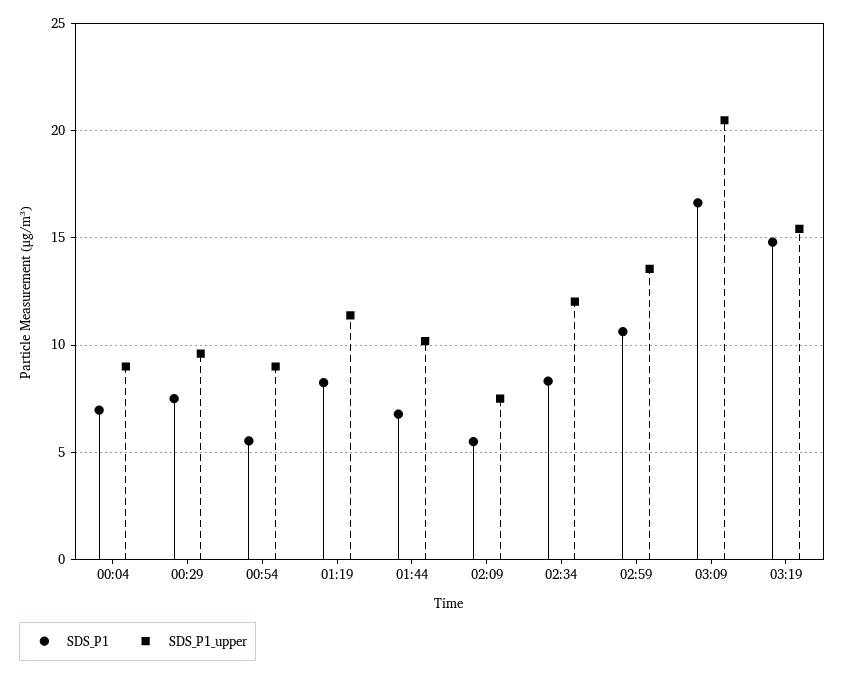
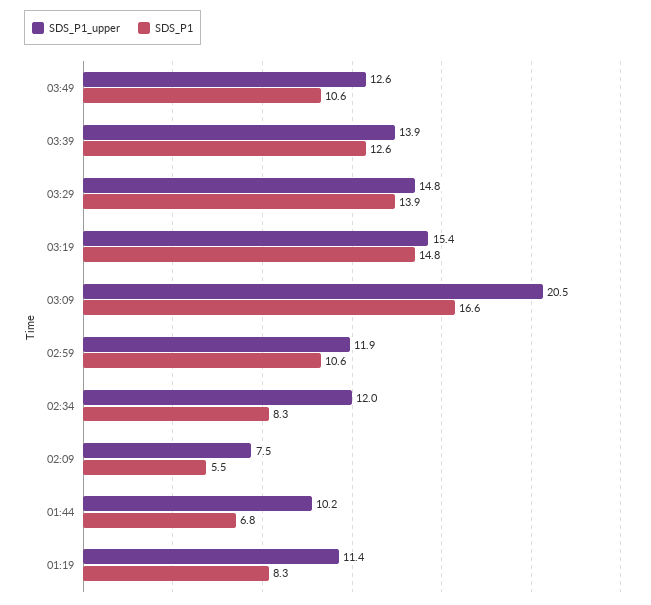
SDS_P1, 00:04: 7 -> none
SDS_P1_upper, 00:04: 9 -> none
SDS_P1, 00:29: 7.5 -> none
SDS_P1_upper, 00:29: 9.5 -> none
SDS_P1, 00:54: 5.5 -> none
SDS_P1_upper, 00:54: 9 -> none
SDS_P1_upper, 02:59: 13.5 -> 11.9
SDS_P1_upper, 03:49: none -> 12.6
SDS_P1, 03:49: none -> 10.6
SDS_P1_upper, 03:39: none -> 13.9
SDS_P1, 03:39: none -> 12.6
SDS_P1_upper, 03:29: none -> 14.8
SDS_P1, 03:29: none -> 13.9

